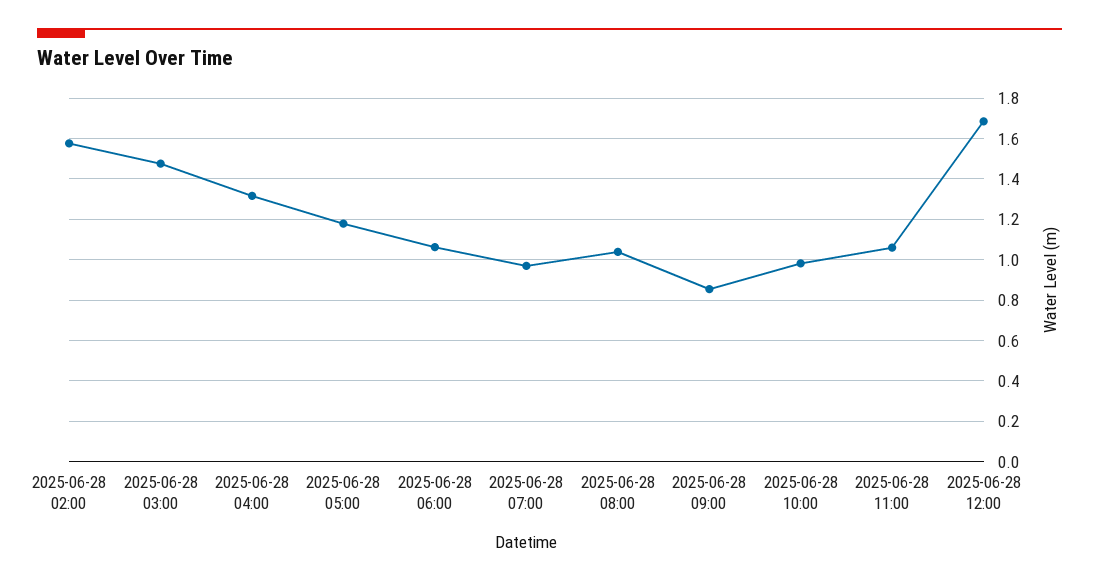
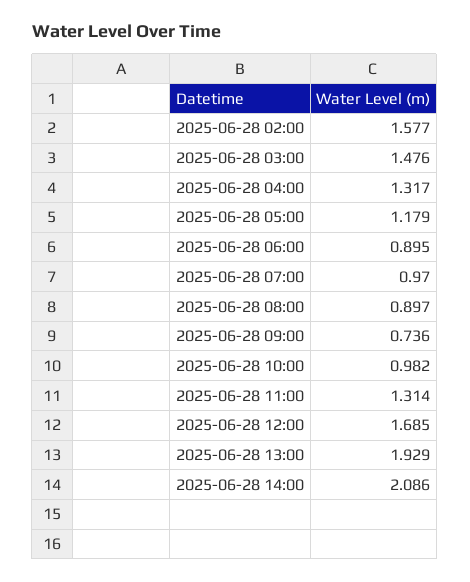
2025-06-28 06:00: 1.05 -> 0.895
2025-06-28 08:00: 1.05 -> 0.897
2025-06-28 09:00: 0.85 -> 0.736
2025-06-28 11:00: 1.05 -> 1.314
2025-06-28 13:00: none -> 1.929
2025-06-28 14:00: none -> 2.086

